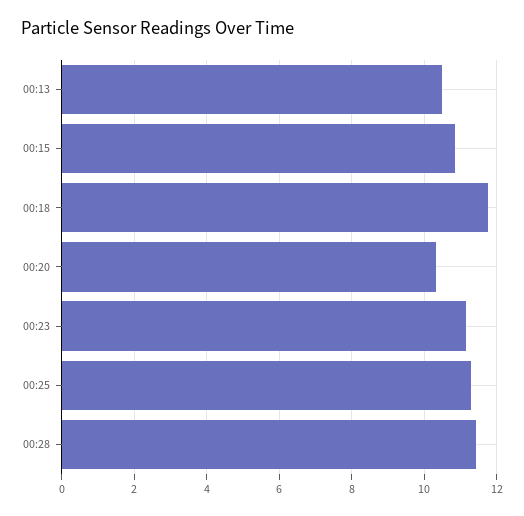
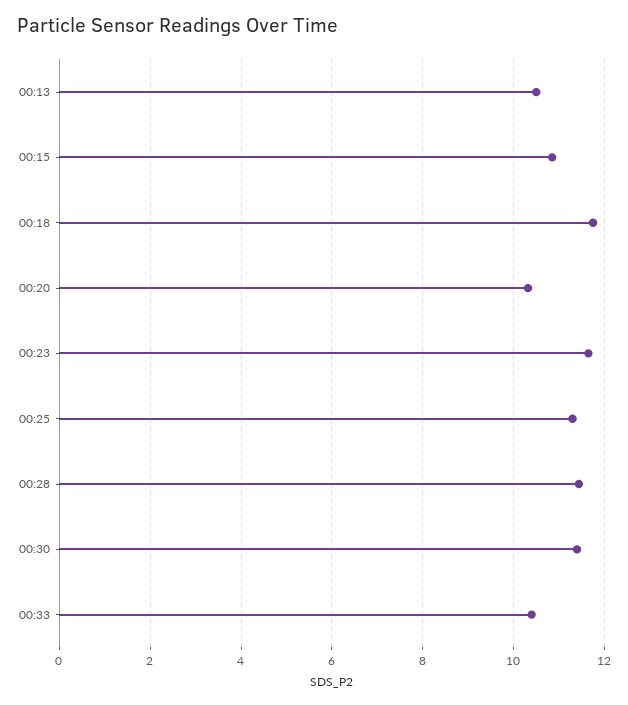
00:23: 11.2 -> 11.6
00:30: none -> 11.4
00:33: none -> 10.4

